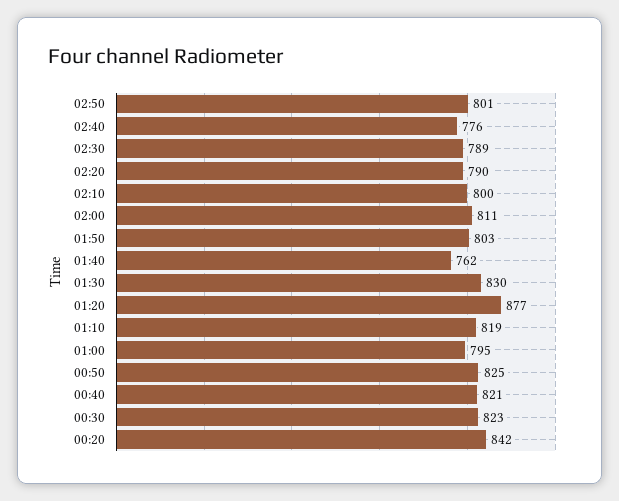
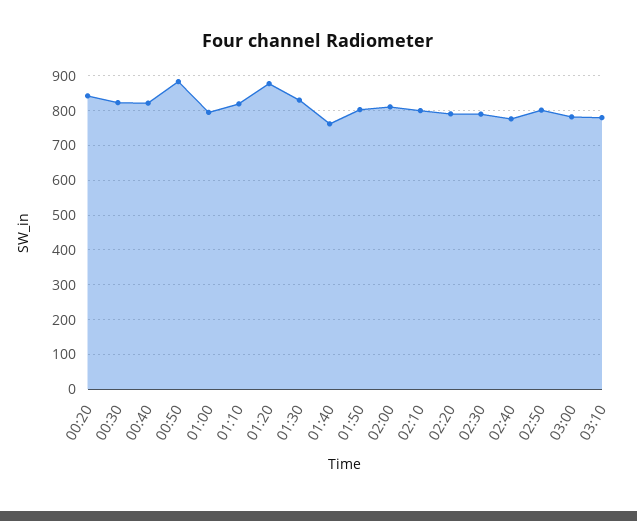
00:50: 825 -> 880
03:00: none -> 780
03:10: none -> 780

